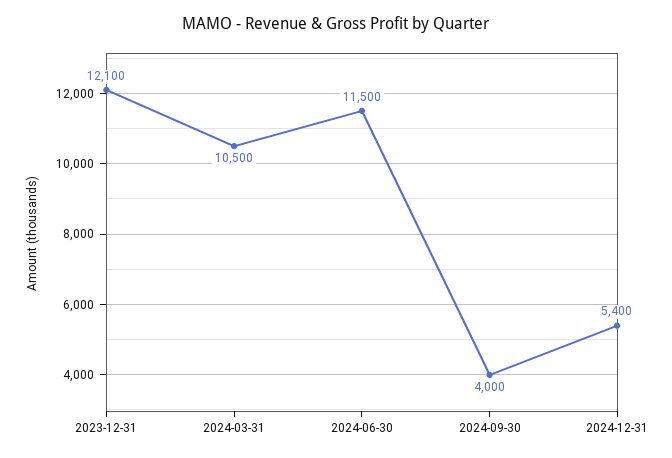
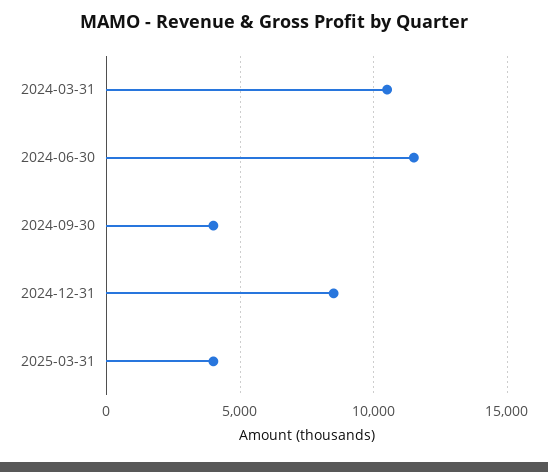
2023-12-31: 12100 -> none
2024-12-31: 5400 -> 8500
2025-03-31: none -> 4000

